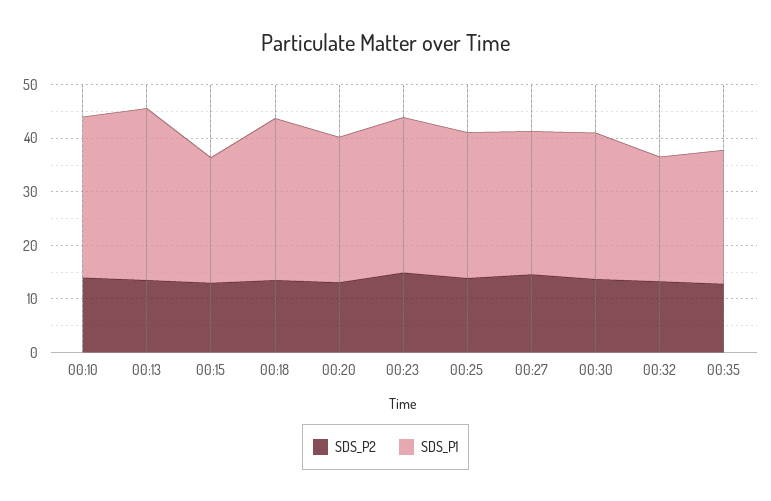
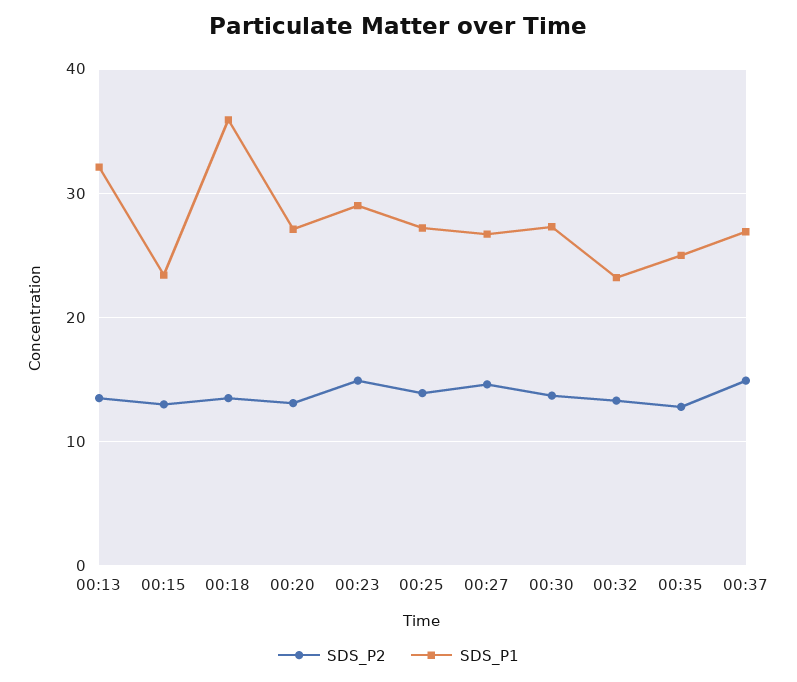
SDS_P2, 00:10: 14 -> none
SDS_P1, 00:10: 30 -> none
SDS_P1, 00:18: 30 -> 36
SDS_P2, 00:37: none -> 15
SDS_P1, 00:37: none -> 27

